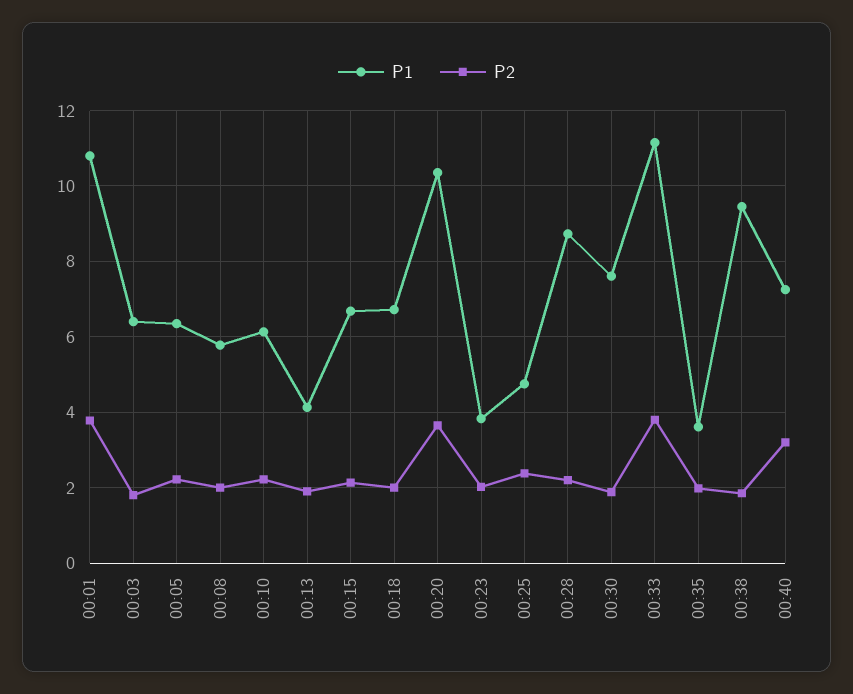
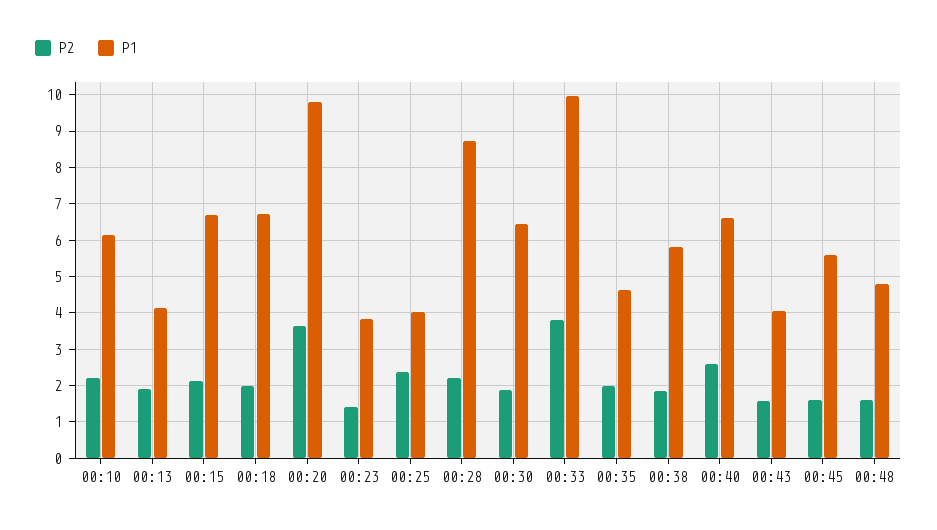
P1, 00:01: 10.8 -> none
P2, 00:01: 3.8 -> none
P1, 00:03: 6.4 -> none
P2, 00:03: 1.8 -> none
P1, 00:05: 6.4 -> none
P2, 00:05: 2.2 -> none
P1, 00:08: 5.8 -> none
P2, 00:08: 2 -> none
P1, 00:20: 10.4 -> 9.8
P2, 00:23: 2 -> 1.4
P1, 00:25: 4.8 -> 4
P1, 00:30: 7.6 -> 6.4
P1, 00:33: 11.2 -> 10
P1, 00:35: 3.6 -> 4.6
P1, 00:38: 9.4 -> 5.8
P1, 00:40: 7.2 -> 6.6
P2, 00:40: 3.2 -> 2.6
P2, 00:43: none -> 1.6
P1, 00:43: none -> 4
P2, 00:45: none -> 1.6
P1, 00:45: none -> 5.6
P2, 00:48: none -> 1.6
P1, 00:48: none -> 4.8

